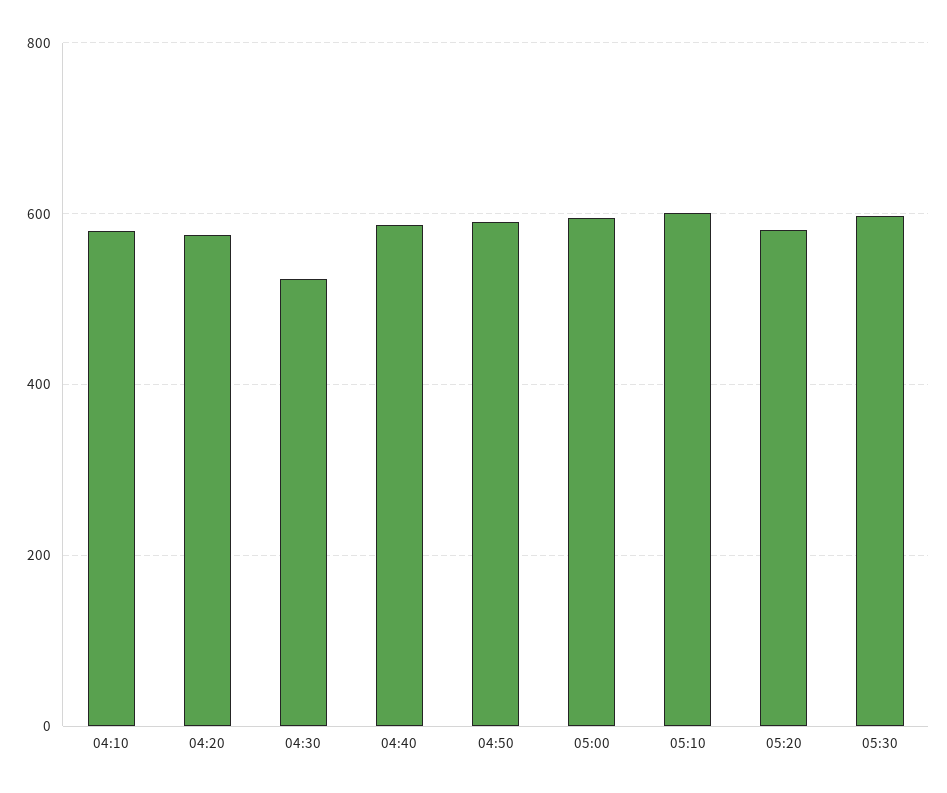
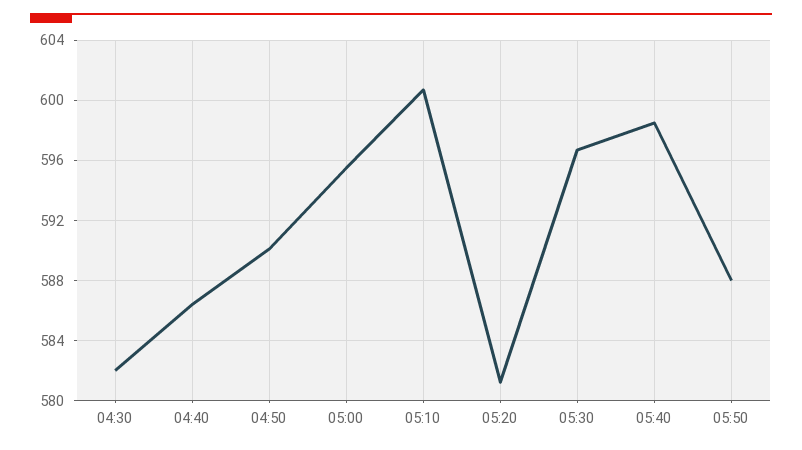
04:10: 580 -> none
04:20: 580 -> none
04:30: 520 -> 582
05:40: none -> 598.5
05:50: none -> 588

